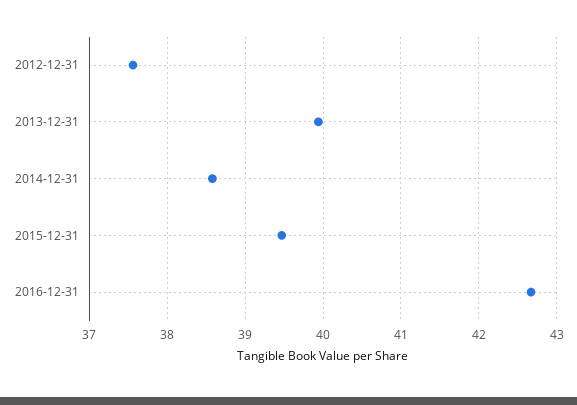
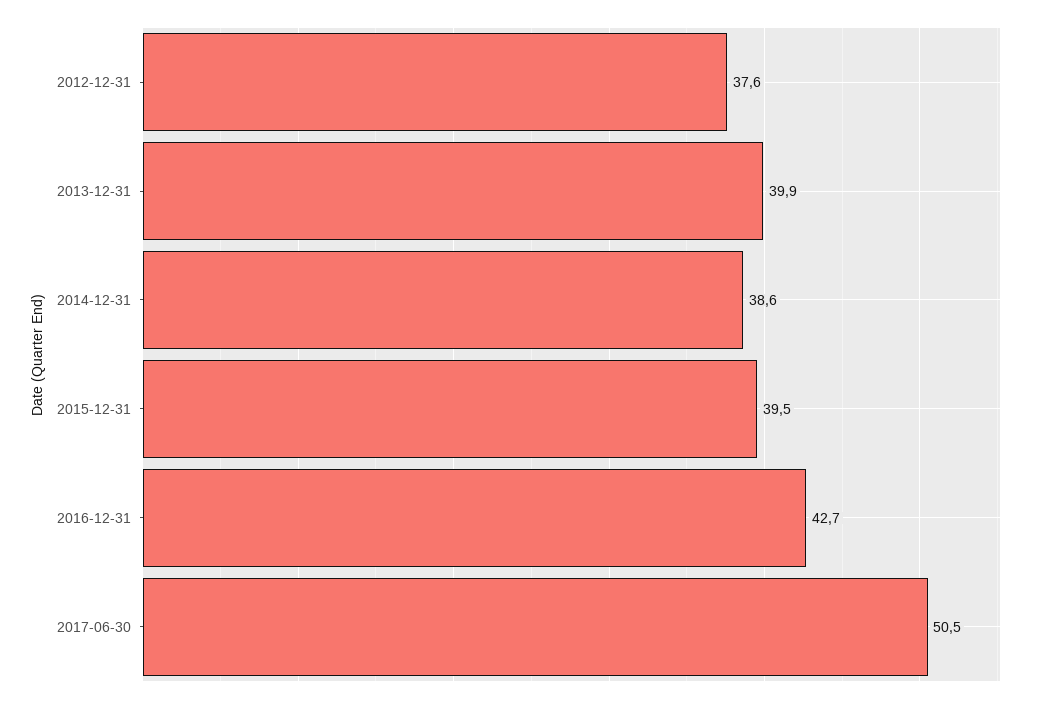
2017-06-30: none -> 50.5

